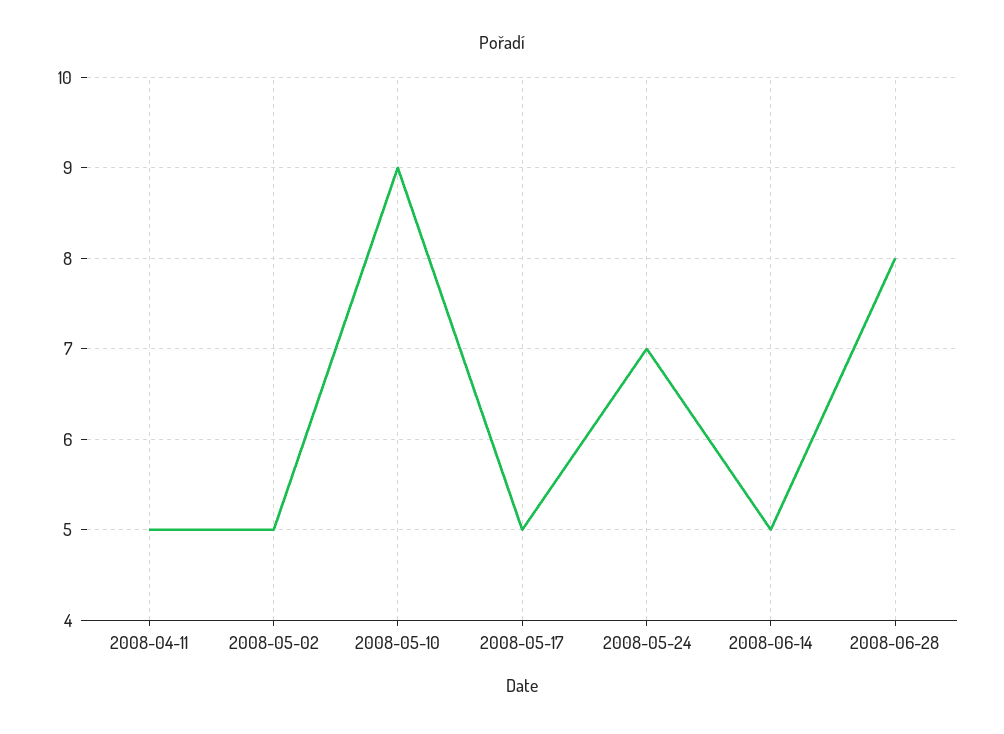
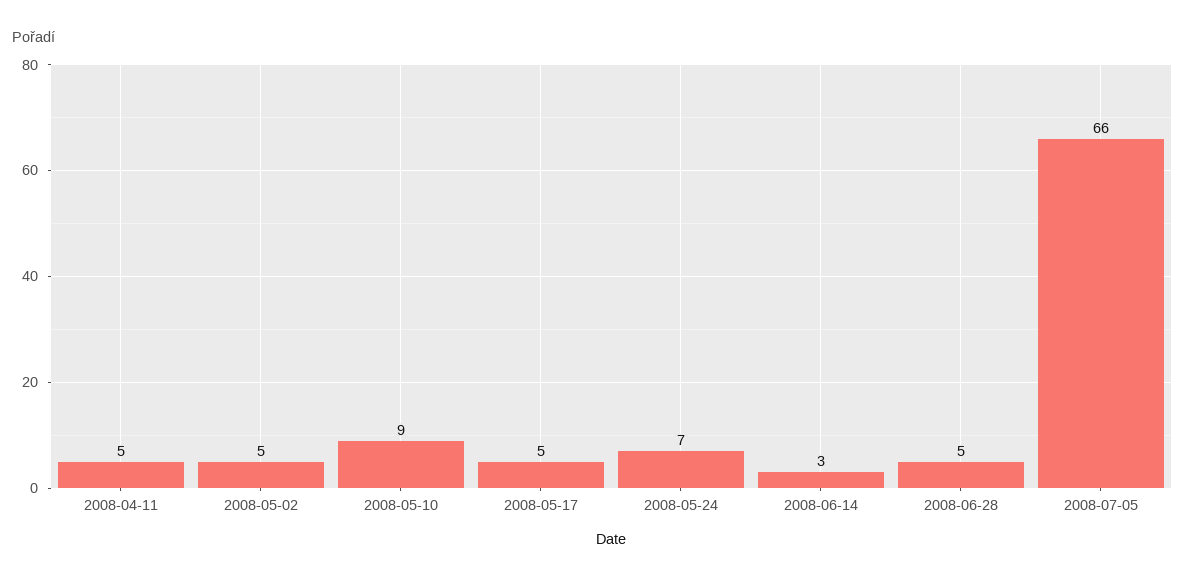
2008-06-14: 5 -> 3
2008-06-28: 8 -> 5
2008-07-05: none -> 66

